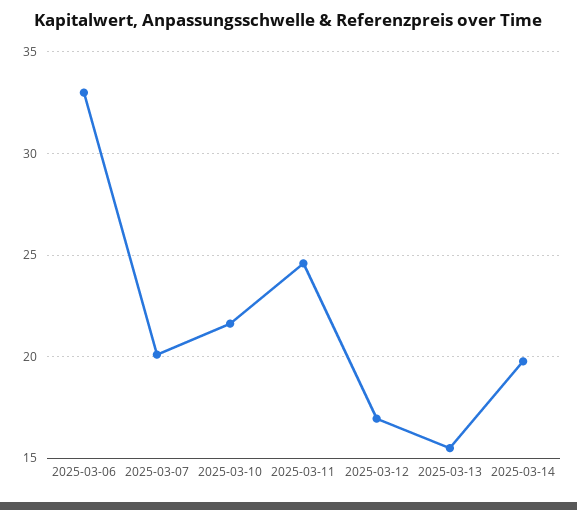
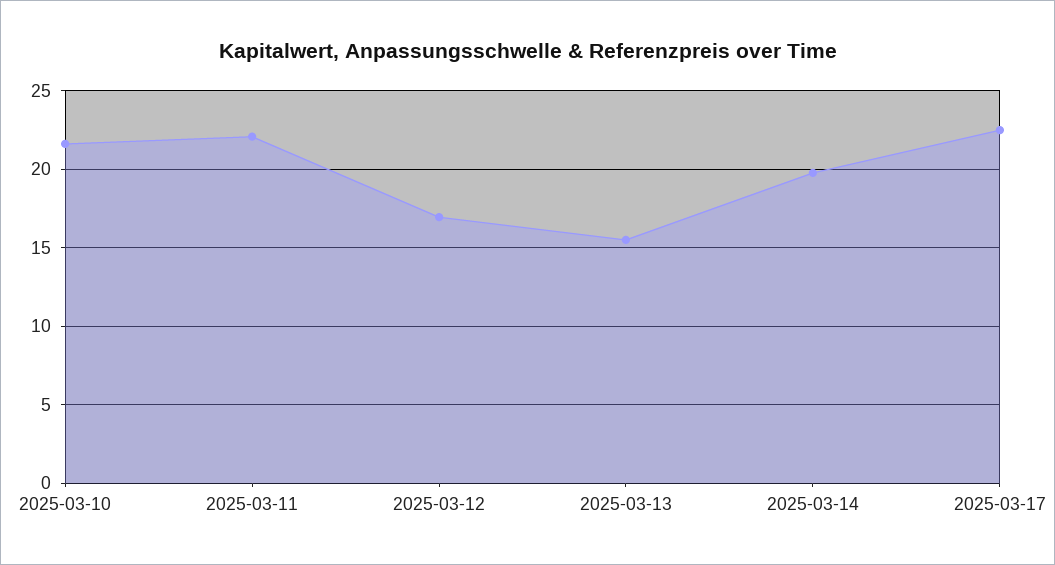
2025-03-06: 33 -> none
2025-03-07: 20 -> none
2025-03-11: 24.5 -> 22
2025-03-17: none -> 22.5

